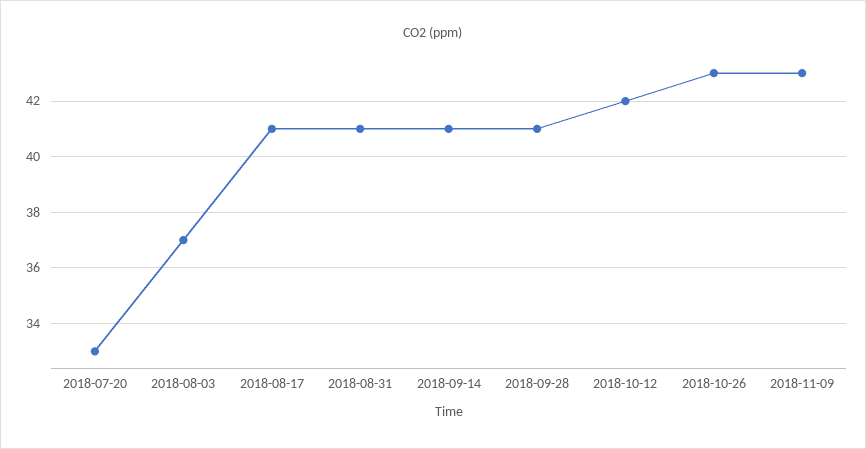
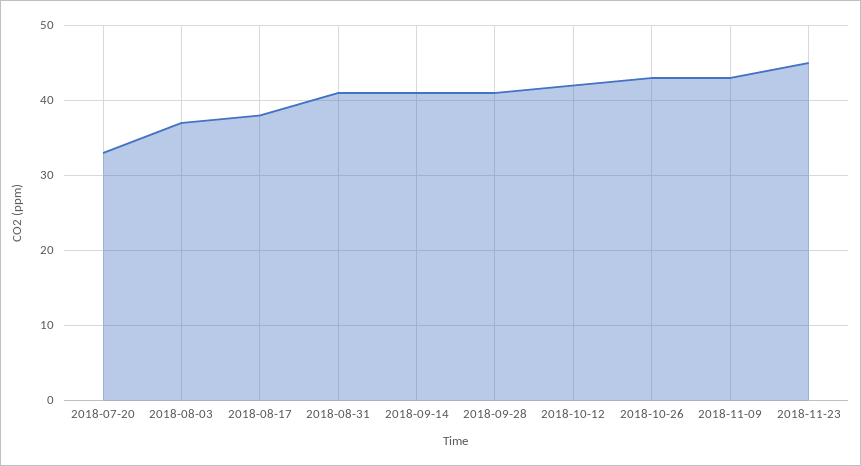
2018-08-17: 41 -> 38
2018-11-23: none -> 45

